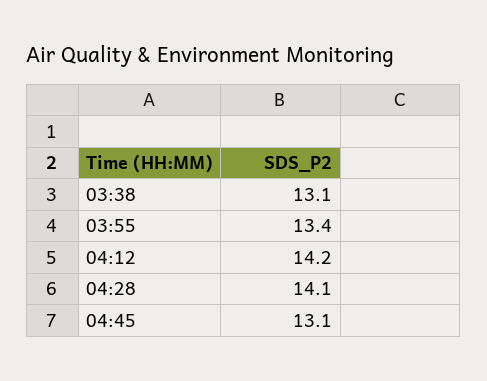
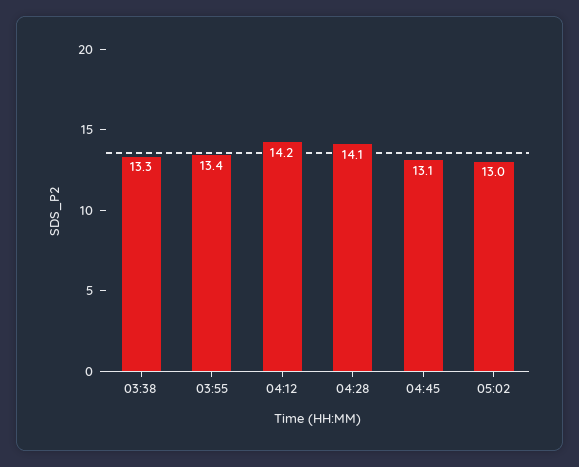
03:38: 13.1 -> 13.3
05:02: none -> 13

